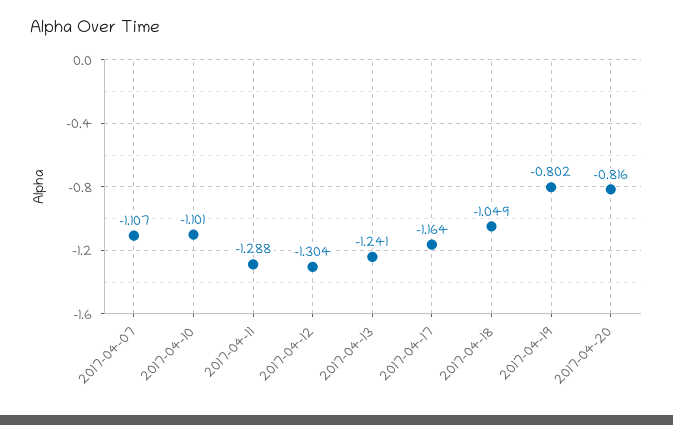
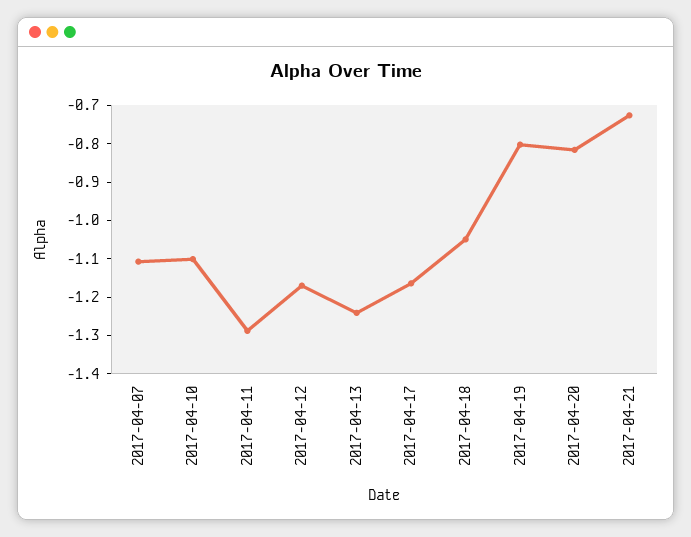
2017-04-12: -1.304 -> -1.175
2017-04-21: none -> -0.725

